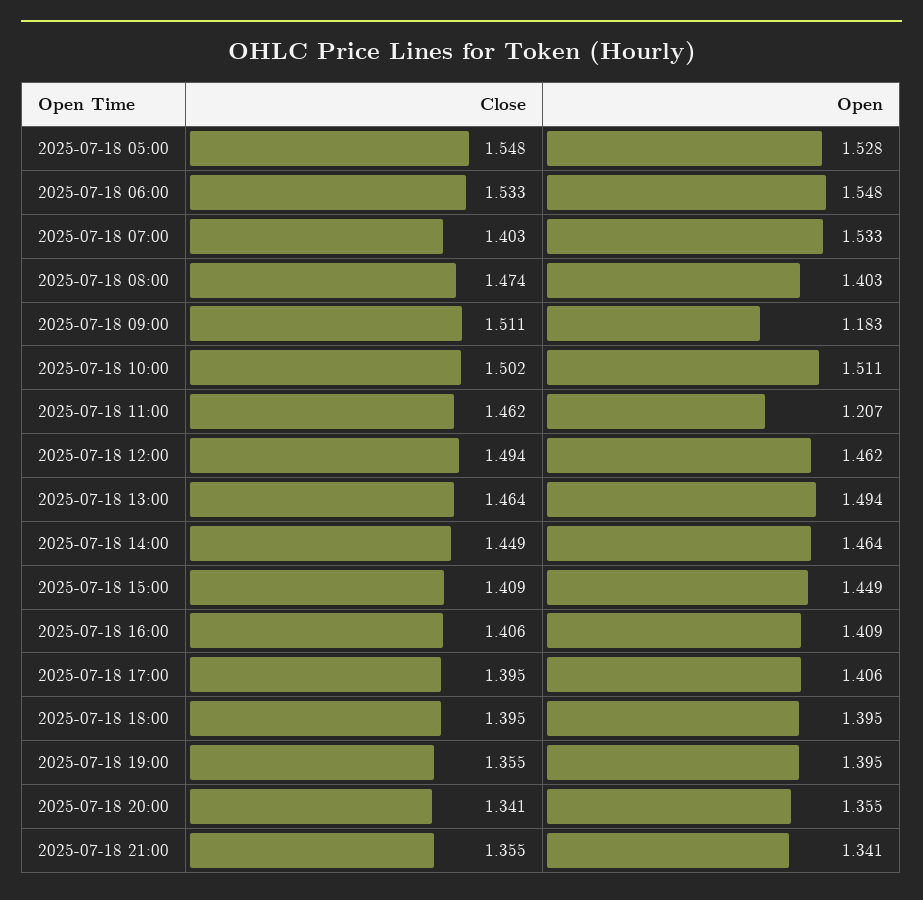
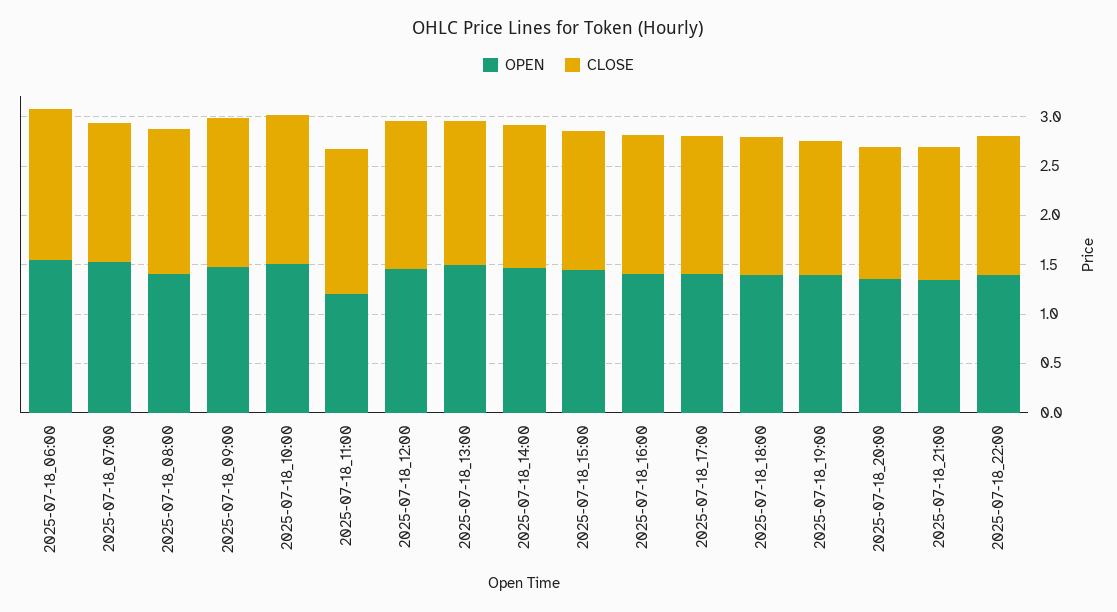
Close, 2025-07-18 05:00: 1.548 -> none
Open, 2025-07-18 05:00: 1.528 -> none
Open, 2025-07-18 09:00: 1.183 -> 1.5
Open, 2025-07-18_22:00: none -> 1.4
Close, 2025-07-18_22:00: none -> 1.4

